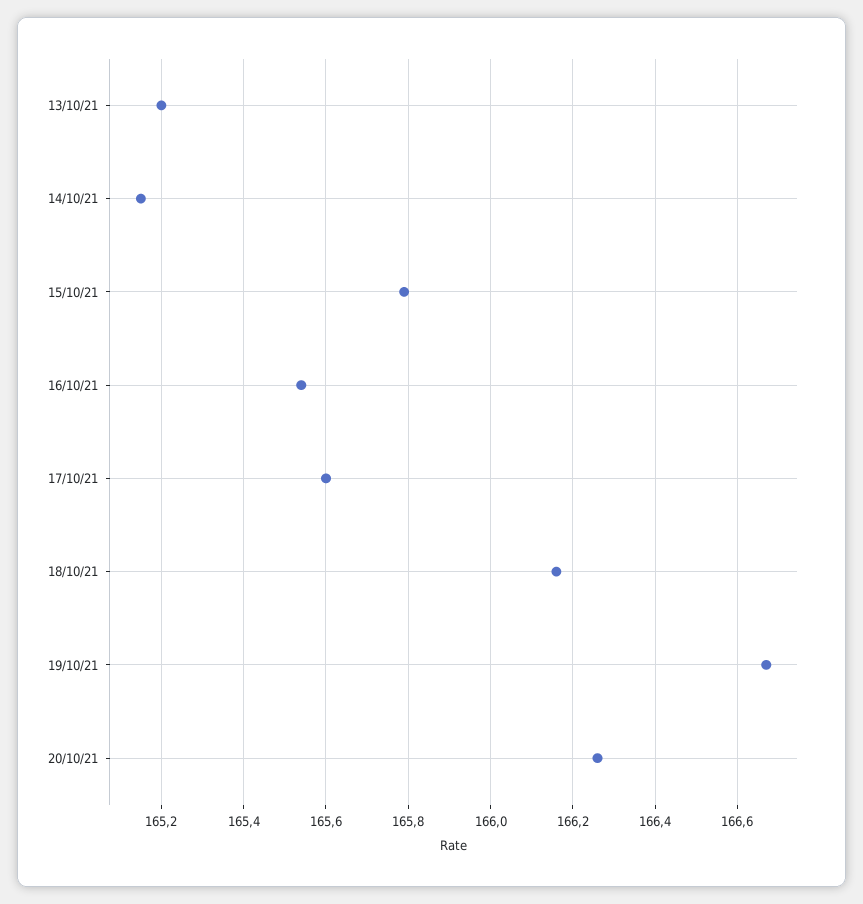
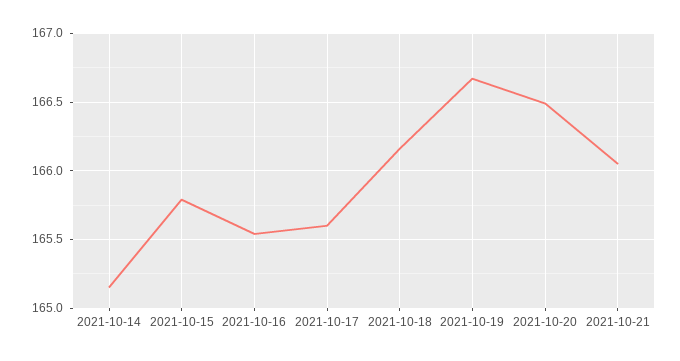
13/10/21: 165.2 -> none
20/10/21: 166.25 -> 166.5
2021-10-21: none -> 166.05

